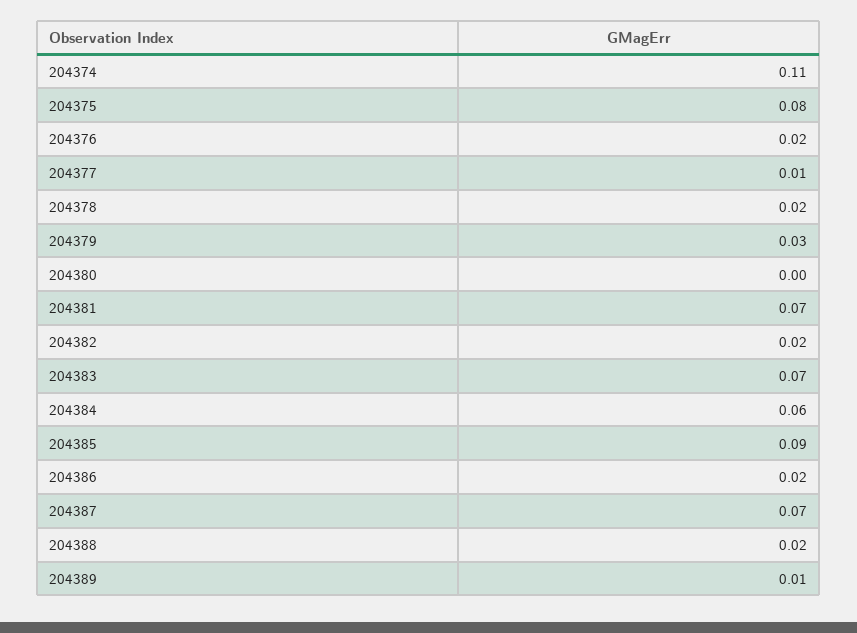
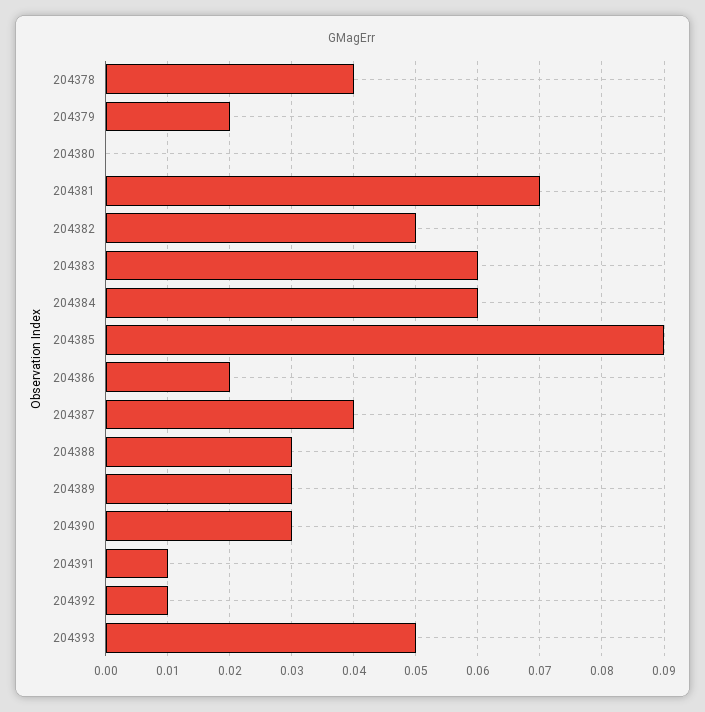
204374: 0.11 -> none
204375: 0.08 -> none
204376: 0.02 -> none
204377: 0.01 -> none
204378: 0.02 -> 0.04
204379: 0.03 -> 0.02
204382: 0.02 -> 0.05
204383: 0.07 -> 0.06
204387: 0.07 -> 0.04
204388: 0.02 -> 0.03
204389: 0.01 -> 0.03
204390: none -> 0.03
204391: none -> 0.01
204392: none -> 0.01
204393: none -> 0.05

